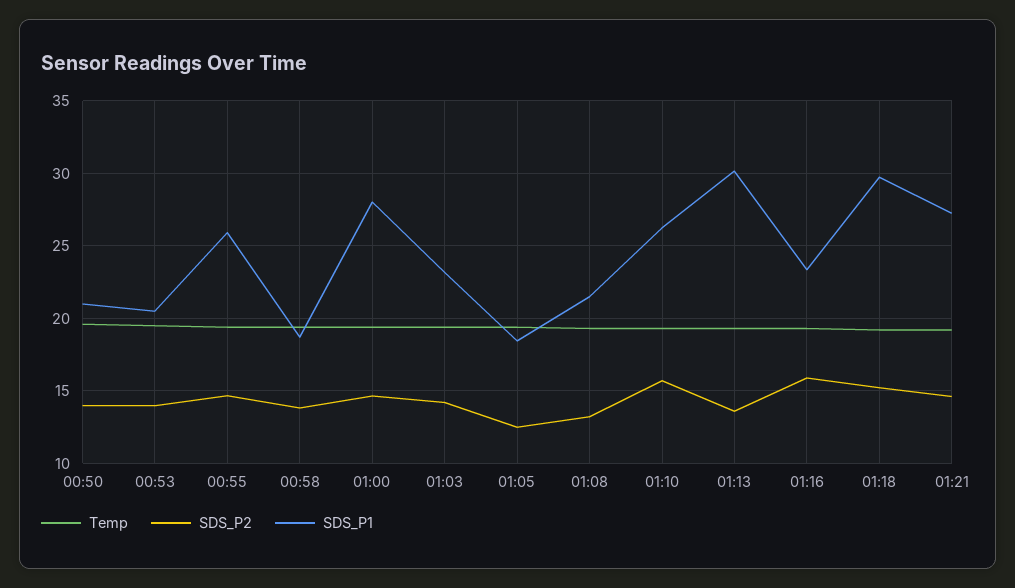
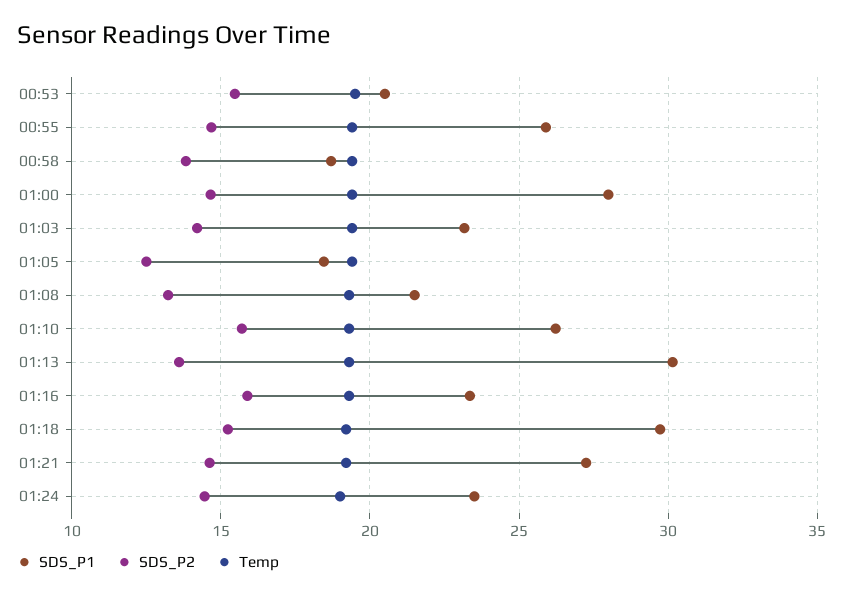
Temp, 00:50: 19.5 -> none
SDS_P2, 00:50: 14 -> none
SDS_P1, 00:50: 21 -> none
SDS_P2, 00:53: 14 -> 15.5
SDS_P1, 01:24: none -> 23.5
SDS_P2, 01:24: none -> 14.5
Temp, 01:24: none -> 19

